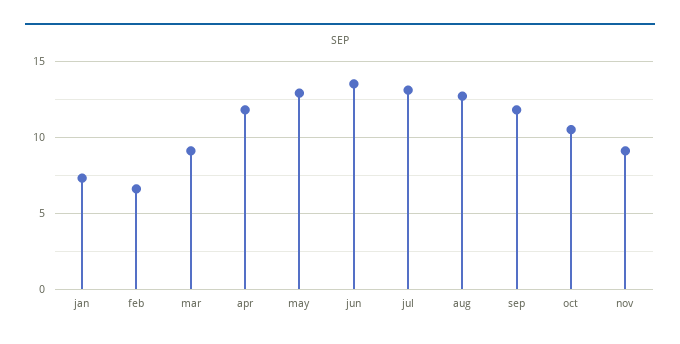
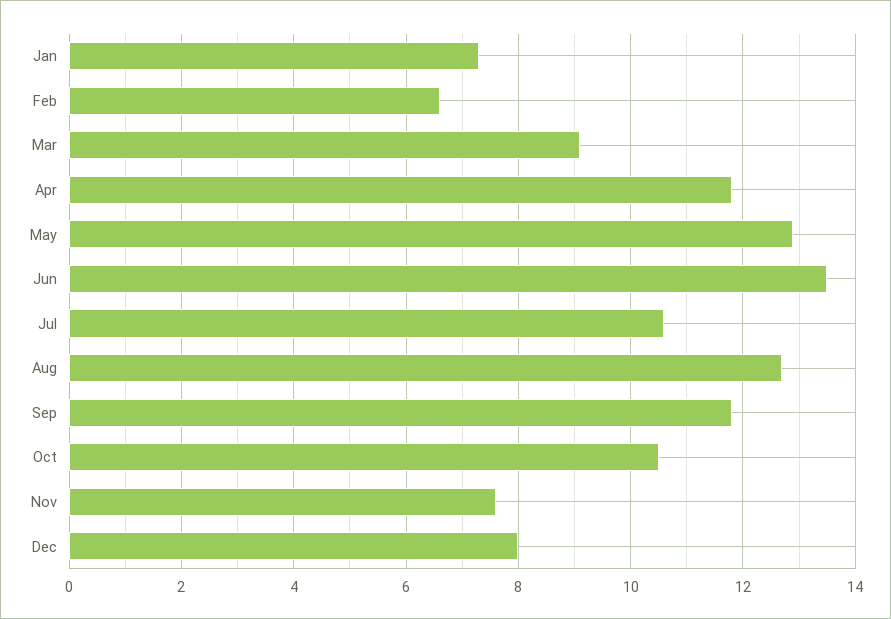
jul: 13 -> 10.5
nov: 9 -> 7.5
Dec: none -> 8

